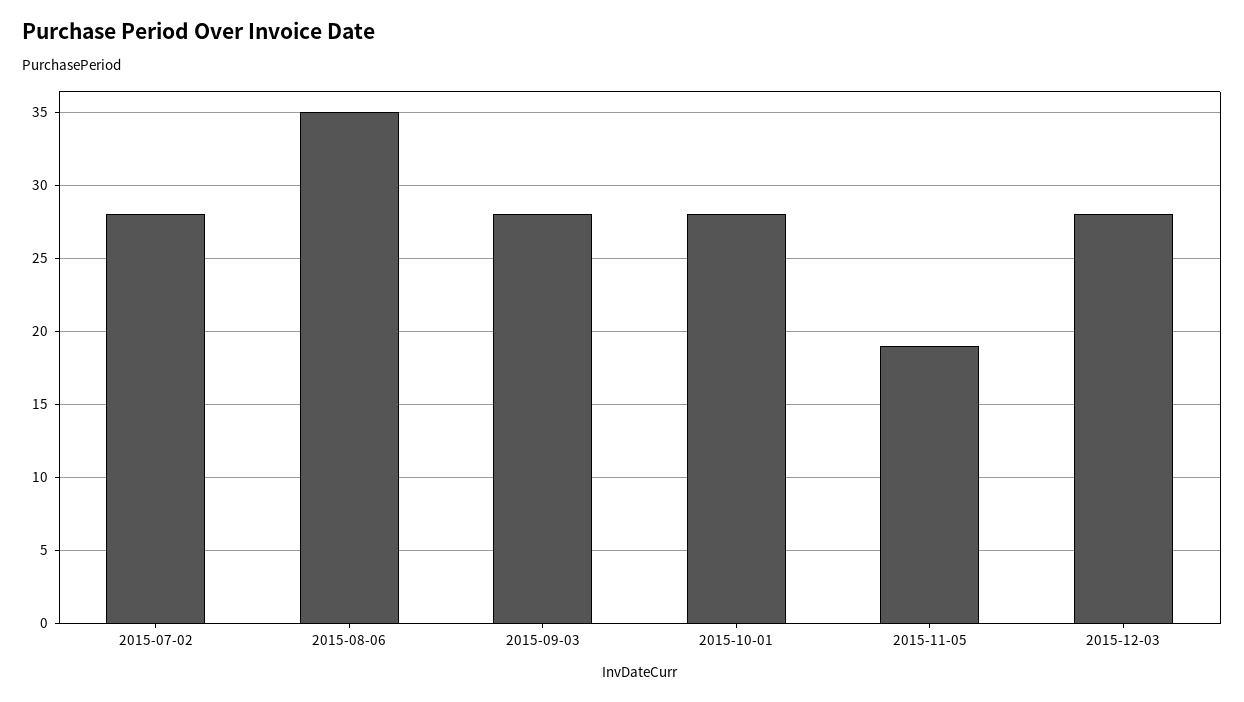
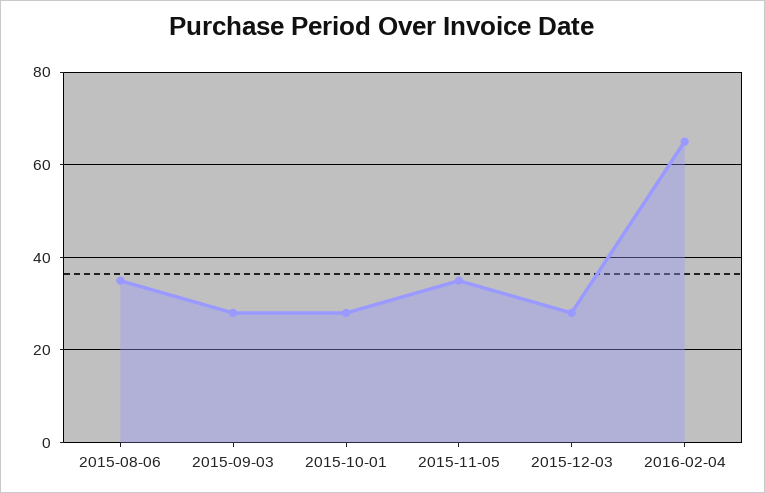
2015-07-02: 28 -> none
2015-11-05: 19 -> 35
2016-02-04: none -> 65

